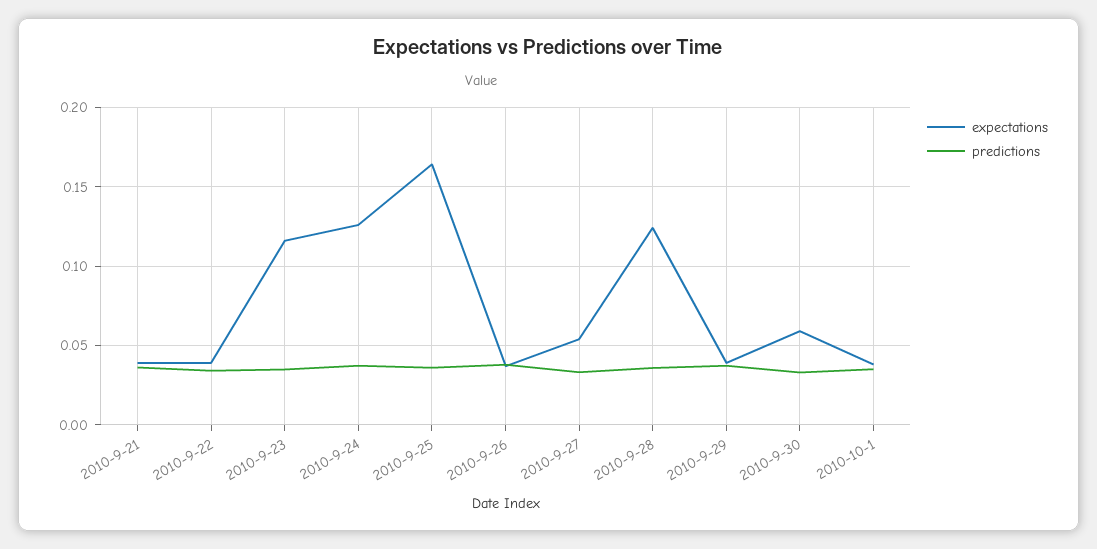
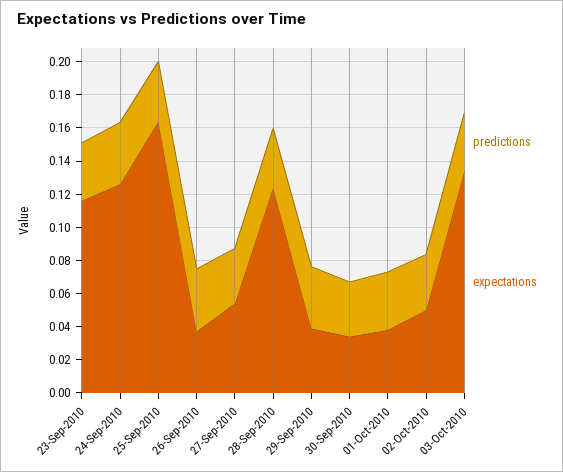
expectations, 2010-9-21: 0.04 -> none
predictions, 2010-9-21: 0.035 -> none
expectations, 2010-9-22: 0.04 -> none
predictions, 2010-9-22: 0.035 -> none
expectations, 2010-9-30: 0.06 -> 0.035
predictions, 02-Oct-2010: none -> 0.035
expectations, 02-Oct-2010: none -> 0.05
predictions, 03-Oct-2010: none -> 0.035
expectations, 03-Oct-2010: none -> 0.135

